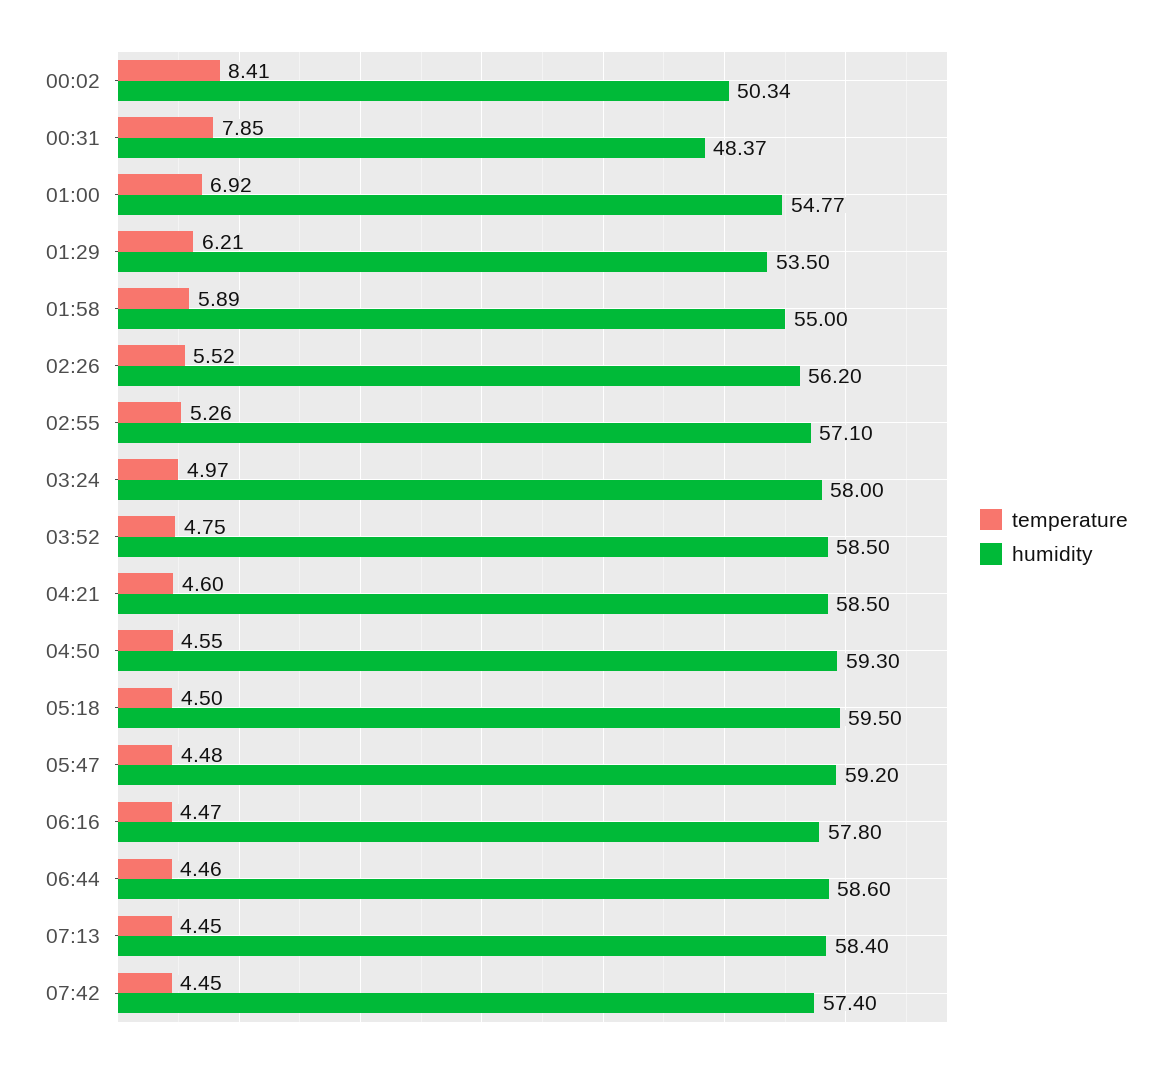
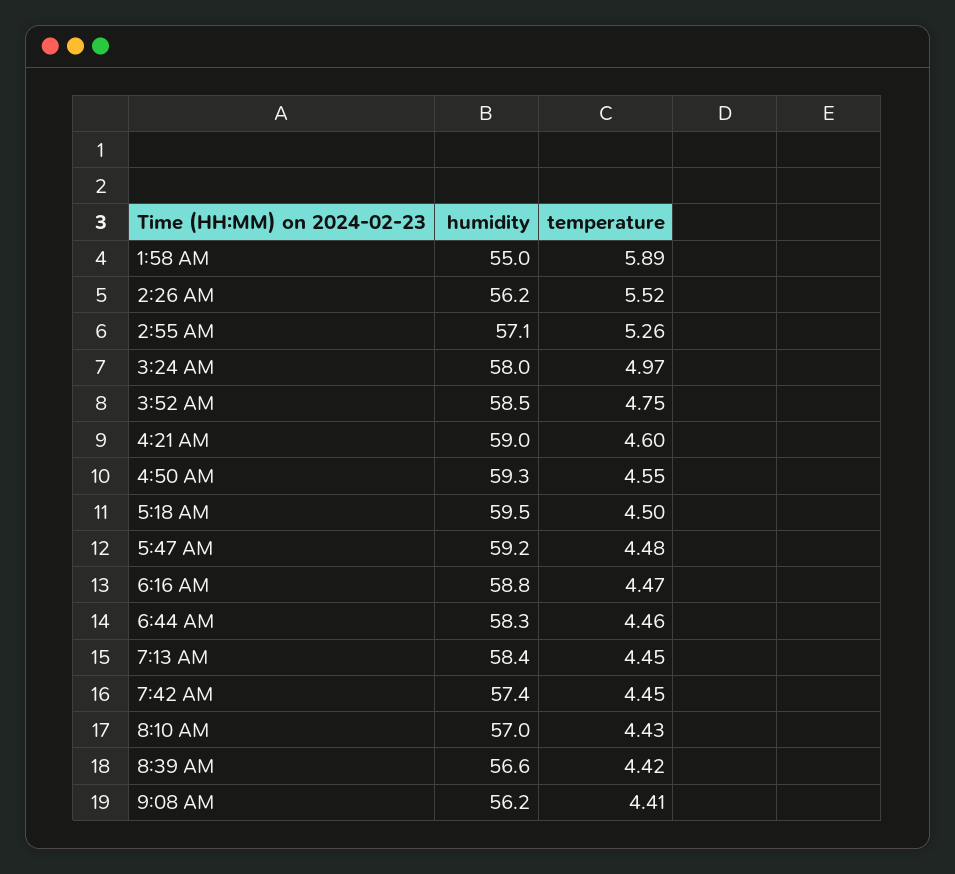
temperature, 00:02: 8.41 -> none
humidity, 00:02: 50.34 -> none
temperature, 00:31: 7.85 -> none
humidity, 00:31: 48.37 -> none
temperature, 01:00: 6.92 -> none
humidity, 01:00: 54.77 -> none
temperature, 01:29: 6.21 -> none
humidity, 01:29: 53.5 -> none
humidity, 04:21: 58.5 -> 59
humidity, 06:16: 57.8 -> 58.8
humidity, 06:44: 58.6 -> 58.3
humidity, 8:10 AM: none -> 57
temperature, 8:10 AM: none -> 4.43
humidity, 8:39 AM: none -> 56.6
temperature, 8:39 AM: none -> 4.42
humidity, 9:08 AM: none -> 56.2
temperature, 9:08 AM: none -> 4.41

